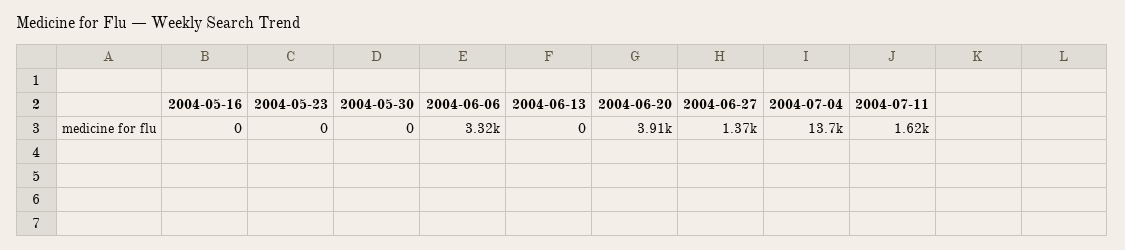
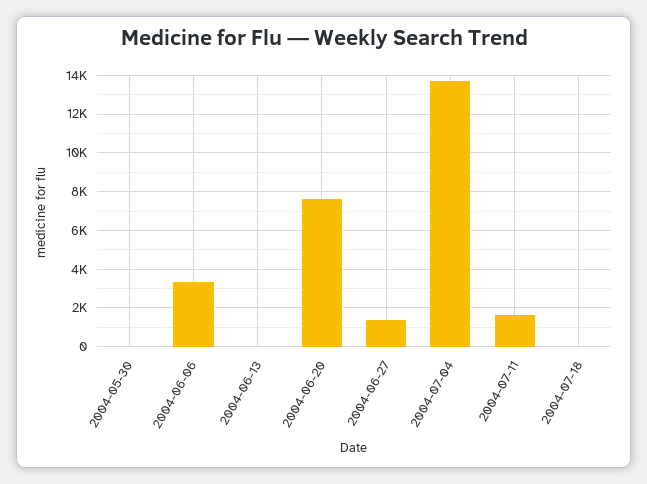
2004-05-16: 0 -> none
2004-05-23: 0 -> none
2004-06-20: 3910 -> 7500
2004-07-18: none -> 0

